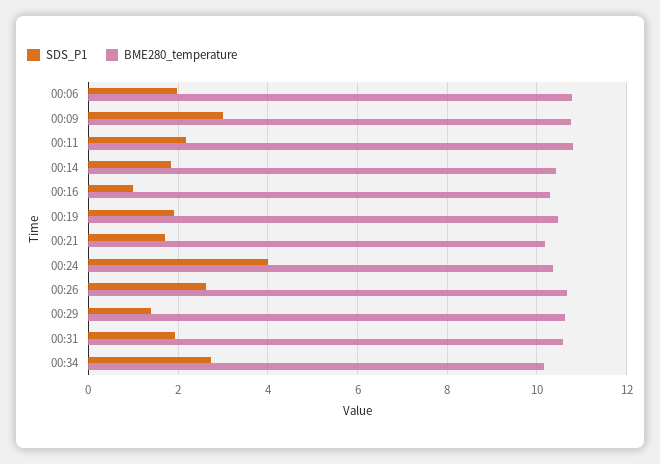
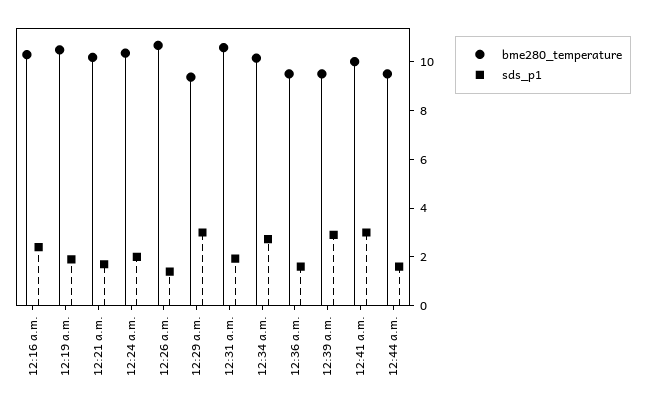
SDS_P1, 00:06: 2 -> none
BME280_temperature, 00:06: 10.8 -> none
SDS_P1, 00:09: 3 -> none
BME280_temperature, 00:09: 10.8 -> none
SDS_P1, 00:11: 2.2 -> none
BME280_temperature, 00:11: 10.8 -> none
SDS_P1, 00:14: 1.8 -> none
BME280_temperature, 00:14: 10.4 -> none
SDS_P1, 00:16: 1 -> 2.5
SDS_P1, 00:24: 4 -> 2
SDS_P1, 00:26: 2.6 -> 1.5
SDS_P1, 00:29: 1.4 -> 3
BME280_temperature, 00:29: 10.6 -> 9.5
BME280_temperature, 12:36 a.m.: none -> 9.5
SDS_P1, 12:36 a.m.: none -> 1.5
BME280_temperature, 12:39 a.m.: none -> 9.5
SDS_P1, 12:39 a.m.: none -> 3
BME280_temperature, 12:41 a.m.: none -> 10
SDS_P1, 12:41 a.m.: none -> 3
BME280_temperature, 12:44 a.m.: none -> 9.5
SDS_P1, 12:44 a.m.: none -> 1.5

